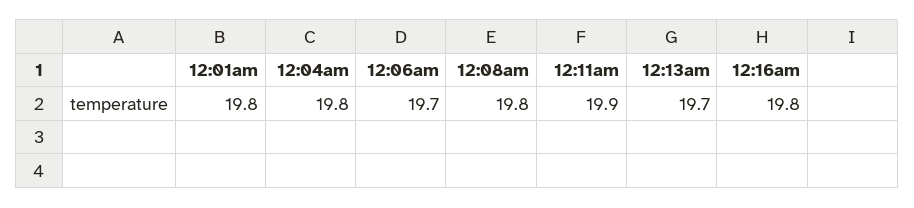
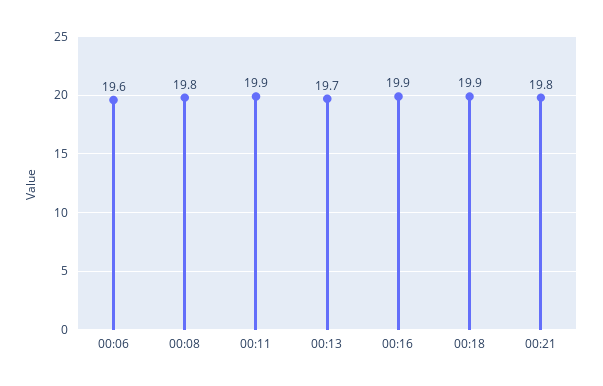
12:01am: 19.8 -> none
12:04am: 19.8 -> none
12:06am: 19.7 -> 19.6
12:16am: 19.8 -> 19.9
00:18: none -> 19.9
00:21: none -> 19.8

